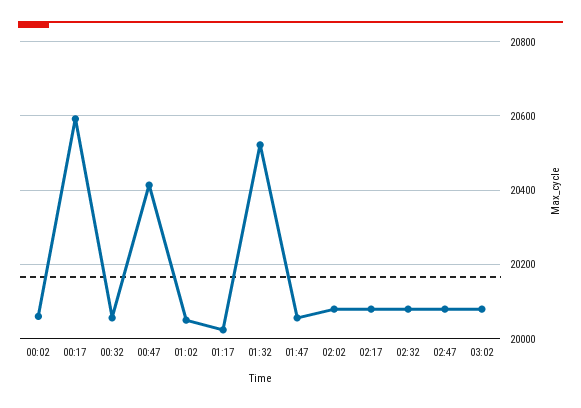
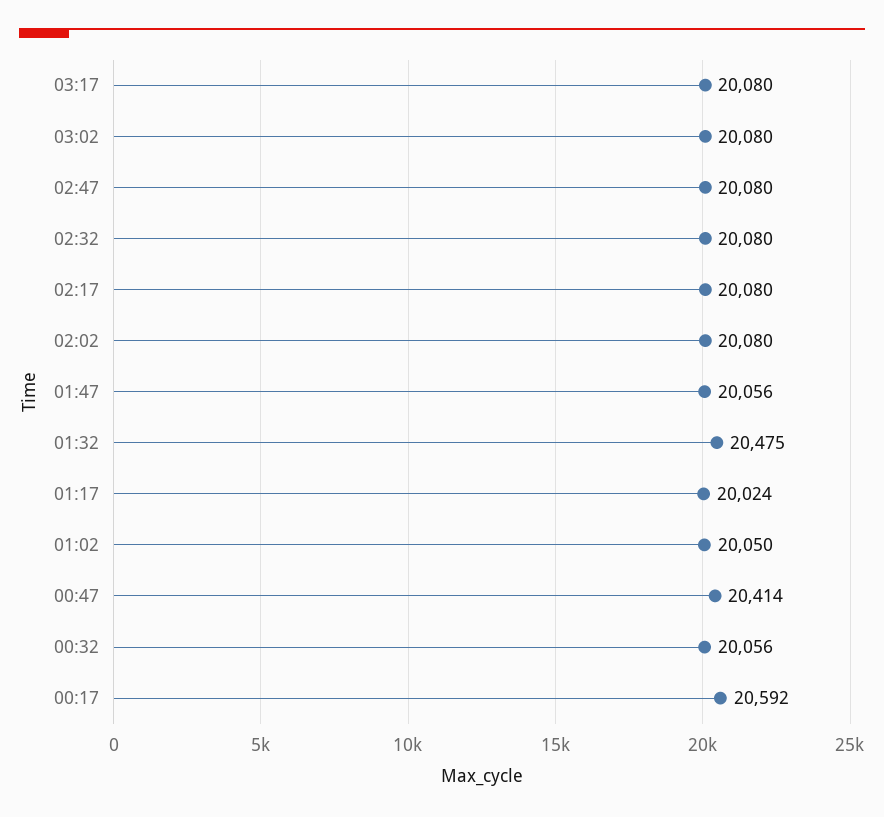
00:02: 20060 -> none
01:32: 20520 -> 20475
03:17: none -> 20080

